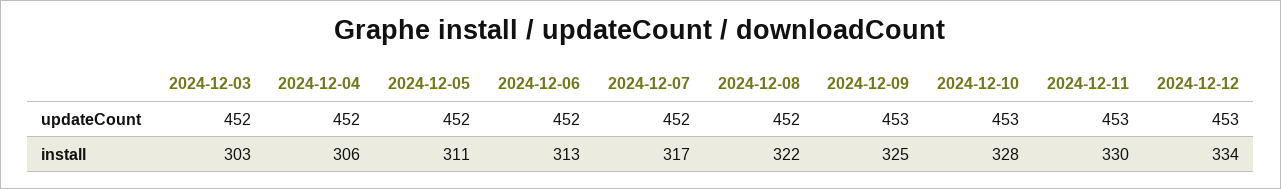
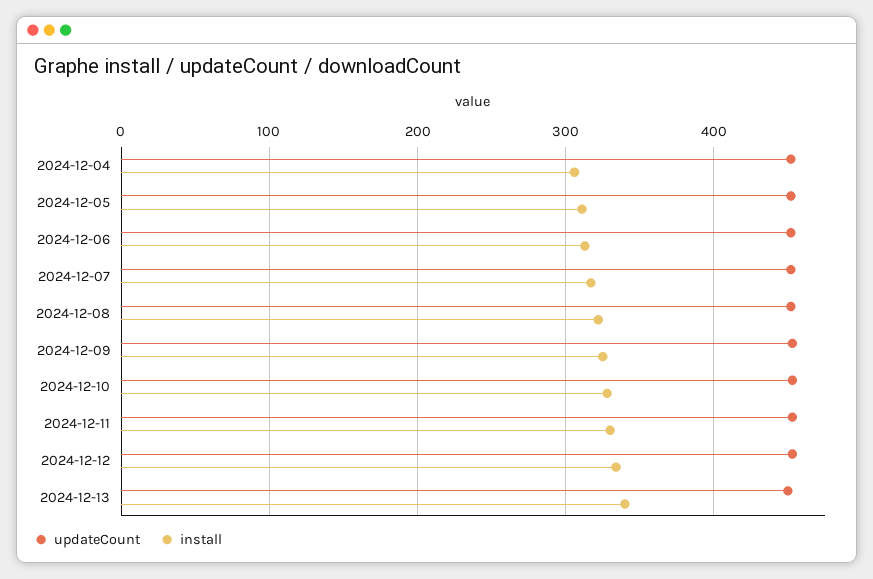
updateCount, 2024-12-03: 452 -> none
install, 2024-12-03: 303 -> none
updateCount, 2024-12-13: none -> 450
install, 2024-12-13: none -> 340

